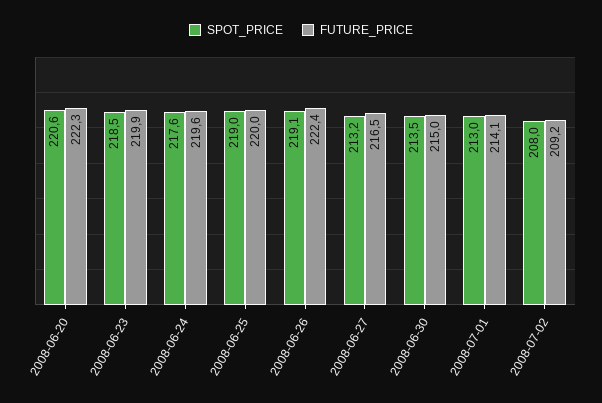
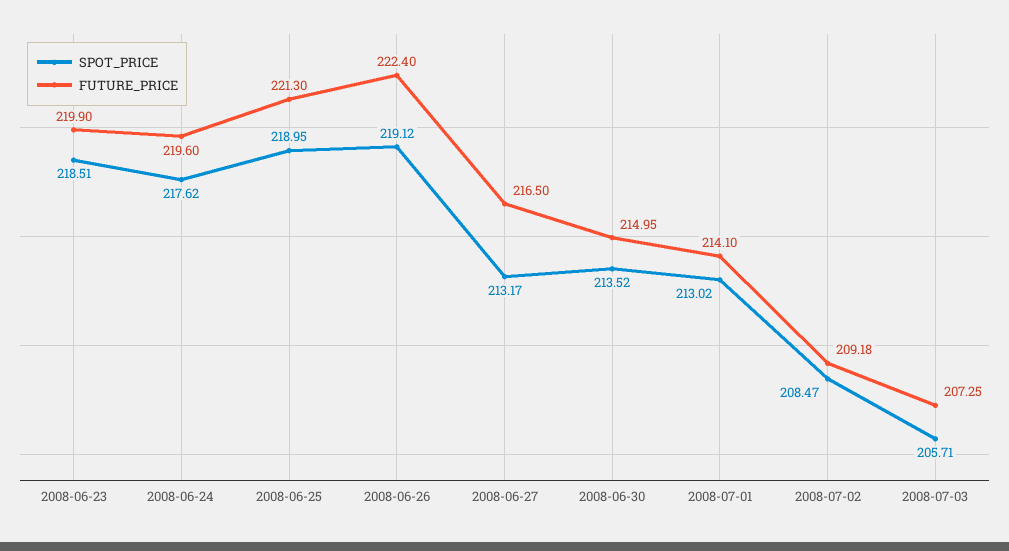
SPOT_PRICE, 2008-06-20: 220.6 -> none
FUTURE_PRICE, 2008-06-20: 222.3 -> none
FUTURE_PRICE, 2008-06-25: 220 -> 221.3
SPOT_PRICE, 2008-07-02: 208 -> 208.47
SPOT_PRICE, 2008-07-03: none -> 205.71
FUTURE_PRICE, 2008-07-03: none -> 207.25

